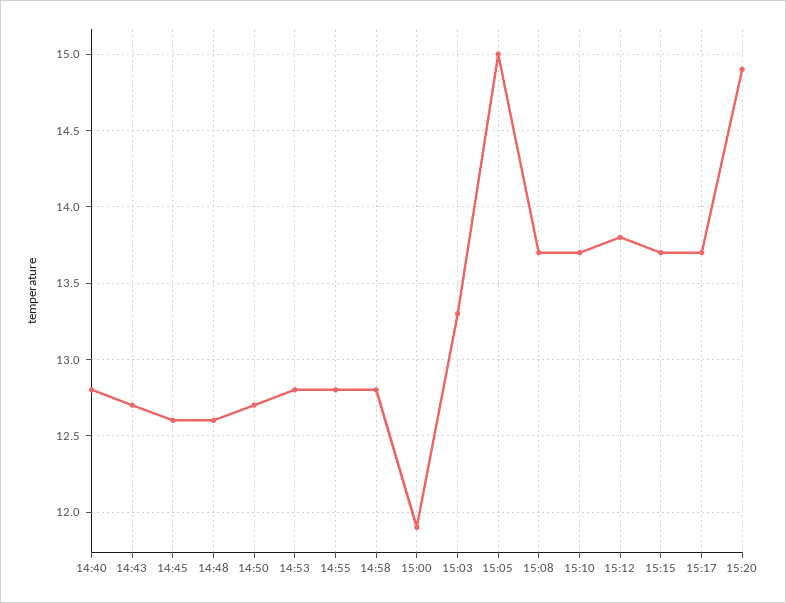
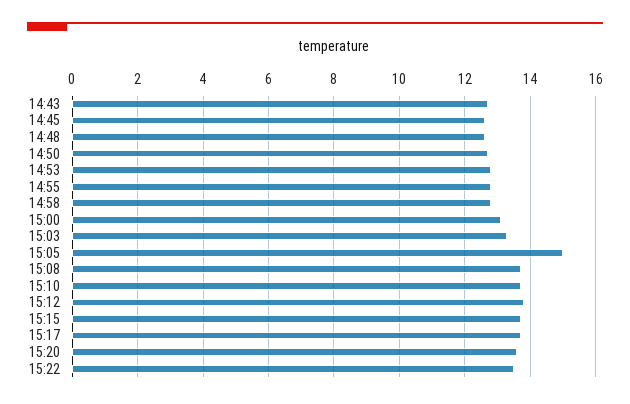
14:40: 12.8 -> none
15:00: 11.9 -> 13
15:20: 14.9 -> 13.5
15:22: none -> 13.5

